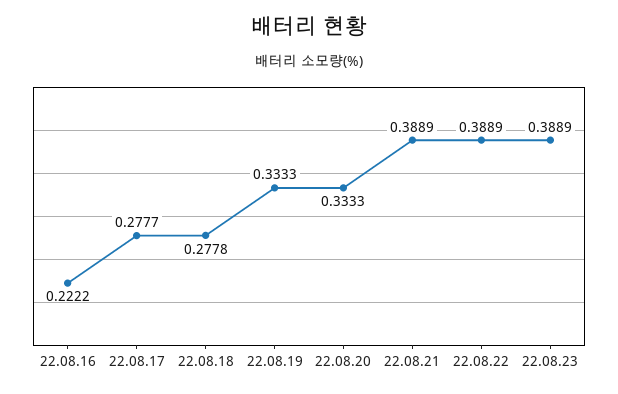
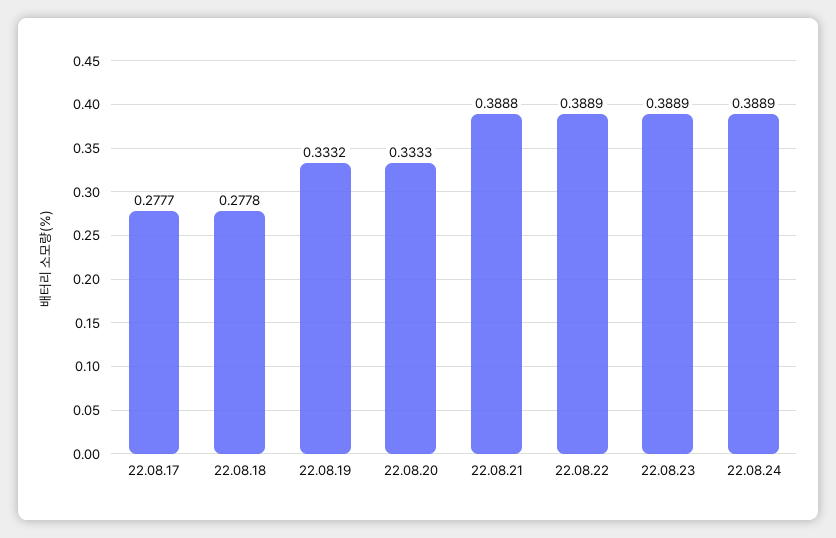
22.08.16: 0.2222 -> none
22.08.19: 0.3333 -> 0.3332
22.08.21: 0.3889 -> 0.3888
22.08.24: none -> 0.3889

